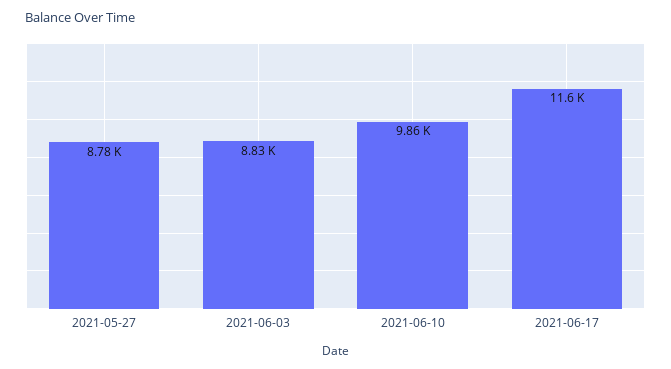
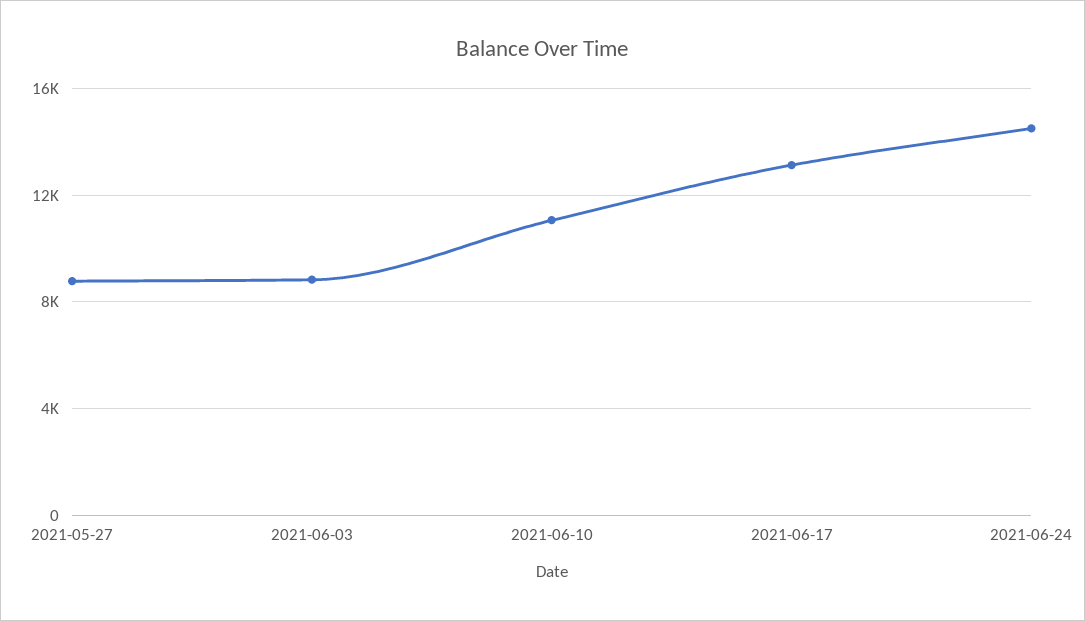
2021-06-10: 9860 -> 11000
2021-06-17: 11600 -> 13000
2021-06-24: none -> 14500

